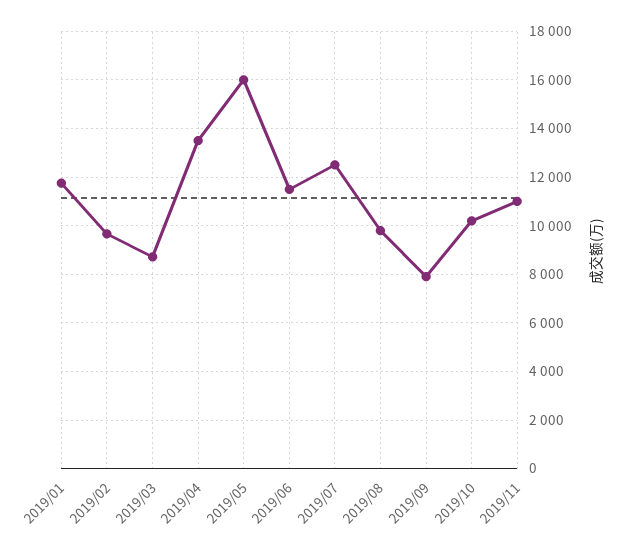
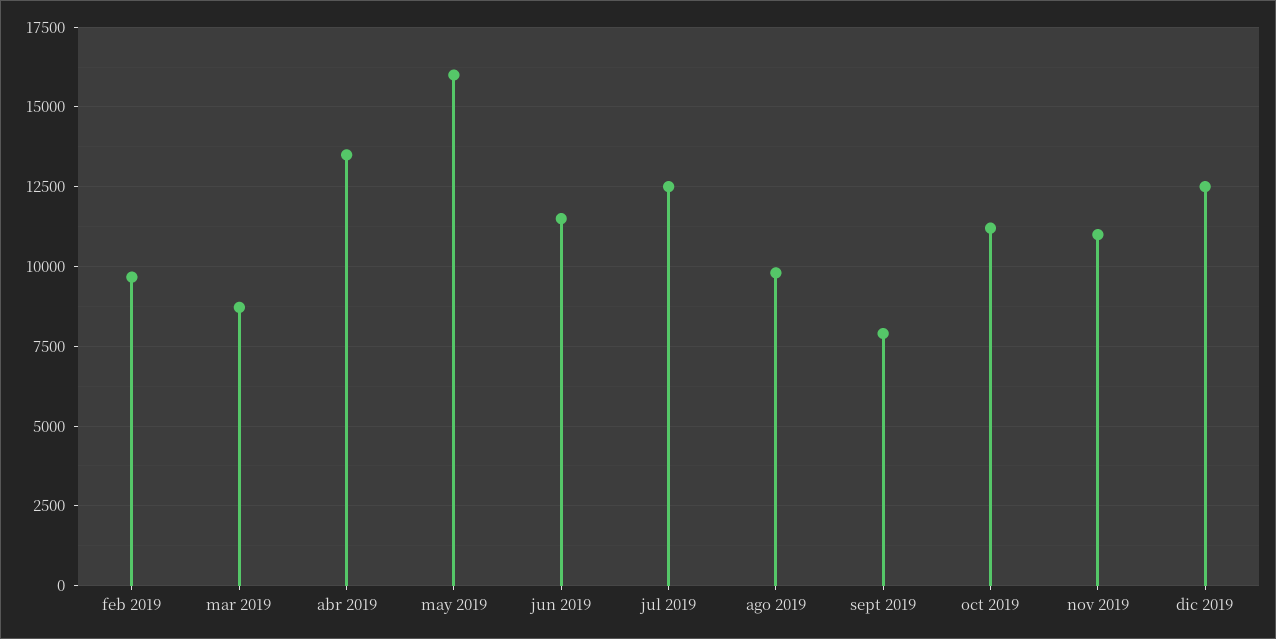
2019/01: 11750 -> none
2019/10: 10250 -> 11250
dic 2019: none -> 12500

